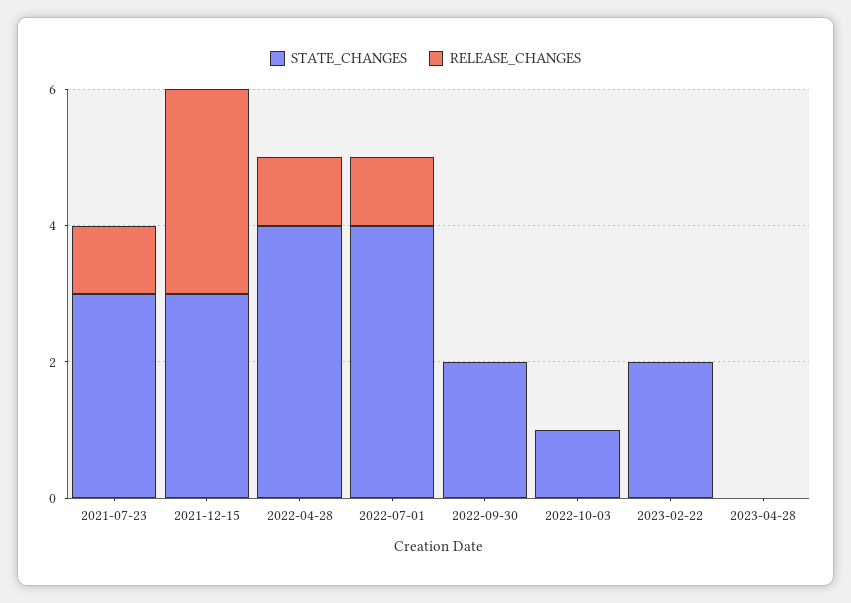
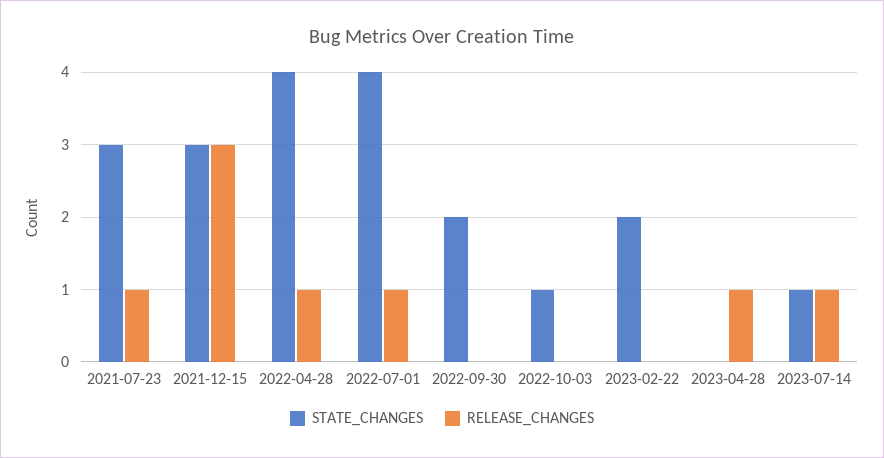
RELEASE_CHANGES, 2023-04-28: 0 -> 1
STATE_CHANGES, 2023-07-14: none -> 1
RELEASE_CHANGES, 2023-07-14: none -> 1

